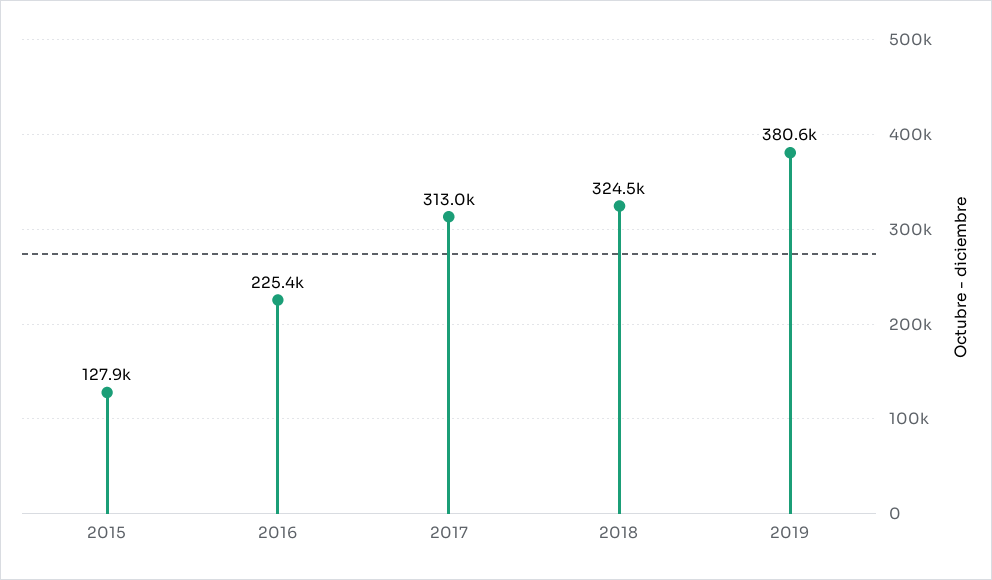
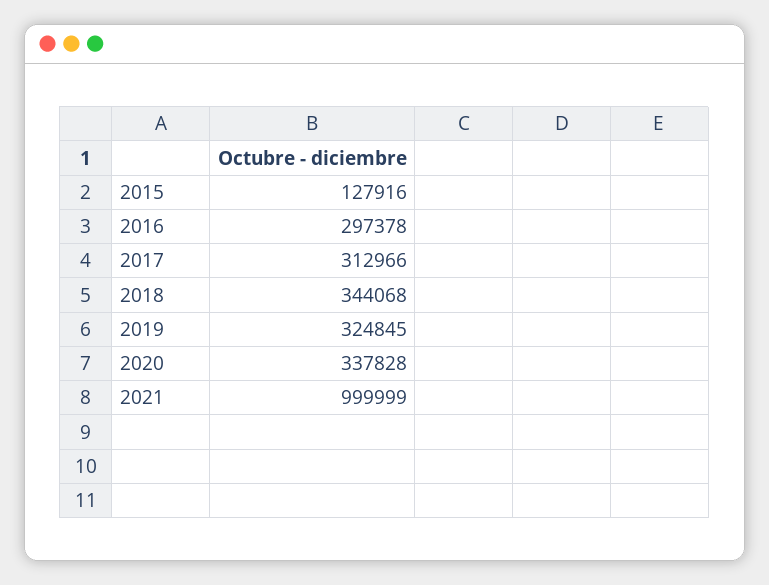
2016: 225400 -> 297378
2018: 324500 -> 344068
2019: 380600 -> 324845
2020: none -> 337828
2021: none -> 999999

